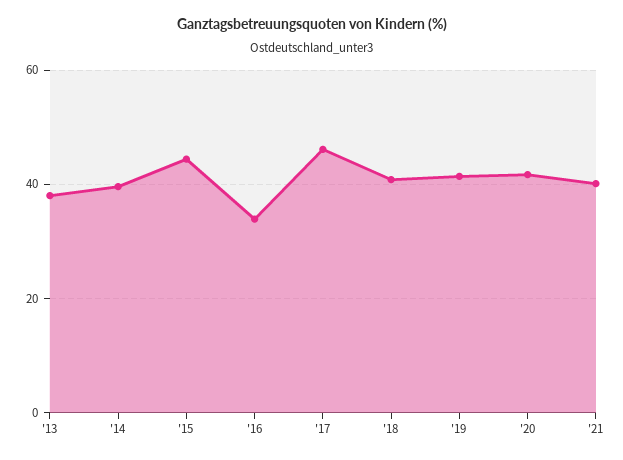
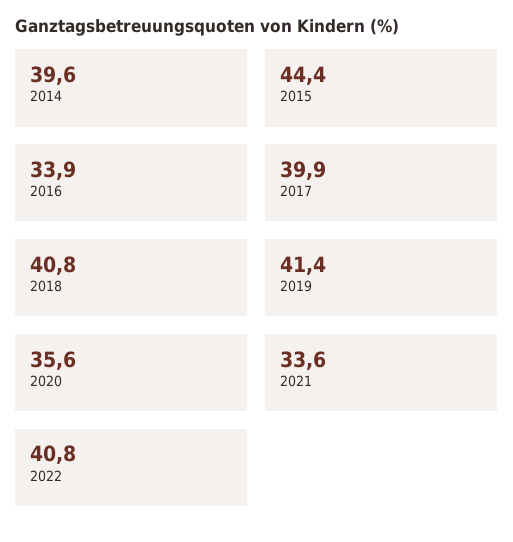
'13: 38 -> none
'17: 46 -> 39.9
'20: 42 -> 35.6
'21: 40 -> 33.6
2022: none -> 40.8

